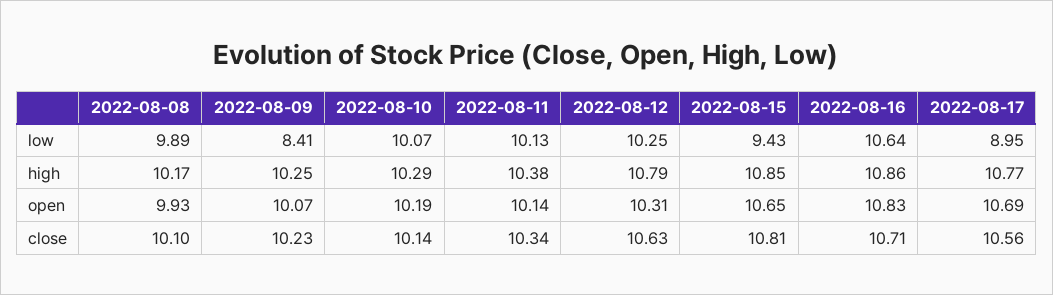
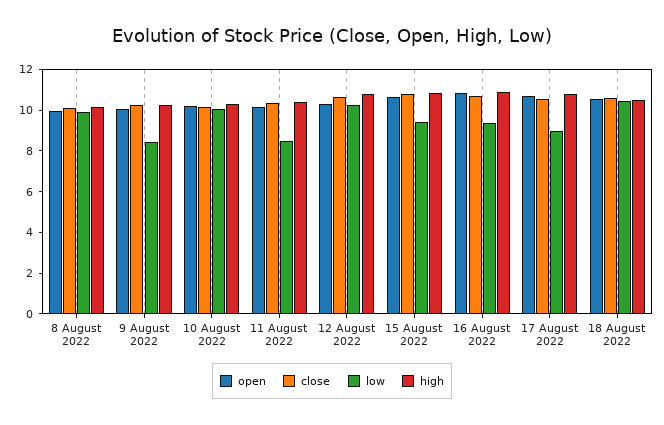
low, 2022-08-11: 10.13 -> 8.5
low, 2022-08-16: 10.64 -> 9.5
open, 18 August 2022: none -> 10.5
close, 18 August 2022: none -> 10.5
low, 18 August 2022: none -> 10.5
high, 18 August 2022: none -> 10.5

